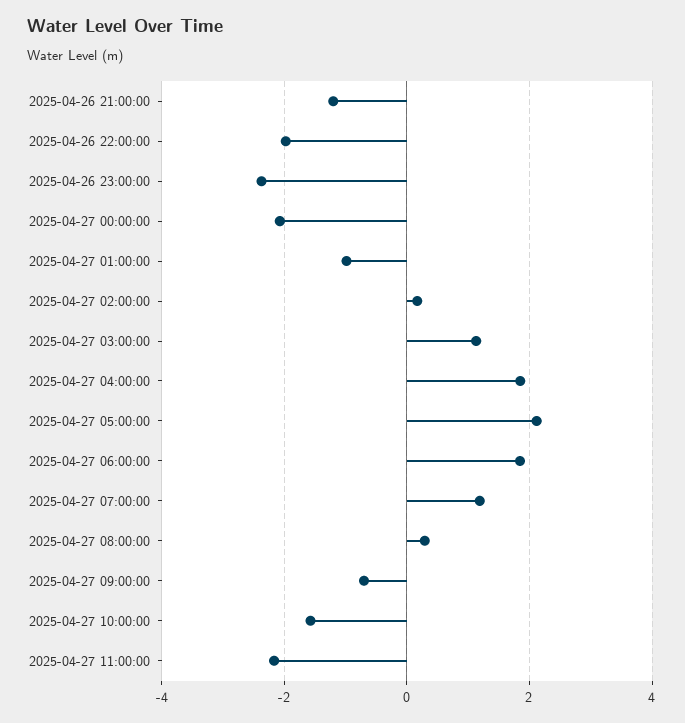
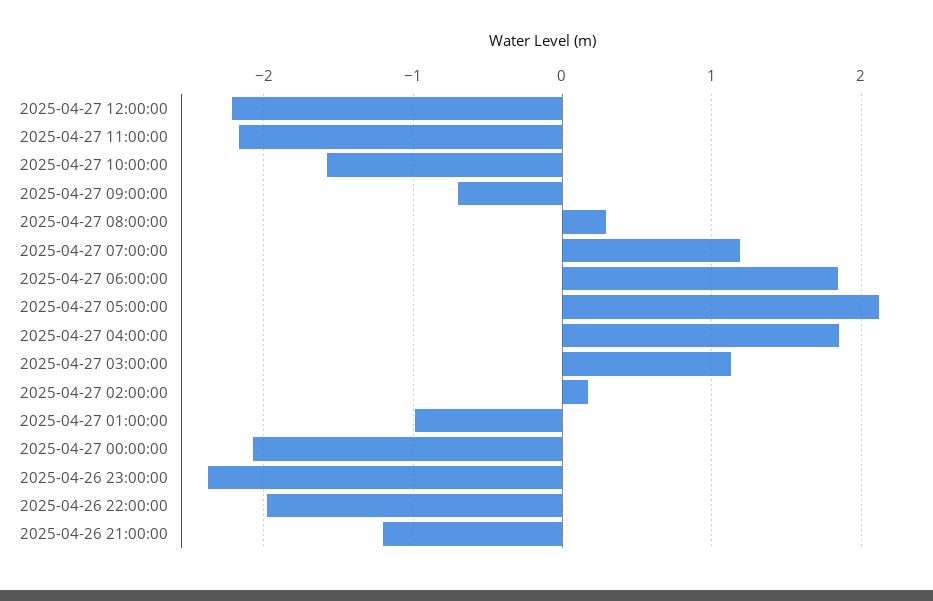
2025-04-27 12:00:00: none -> -2.2

